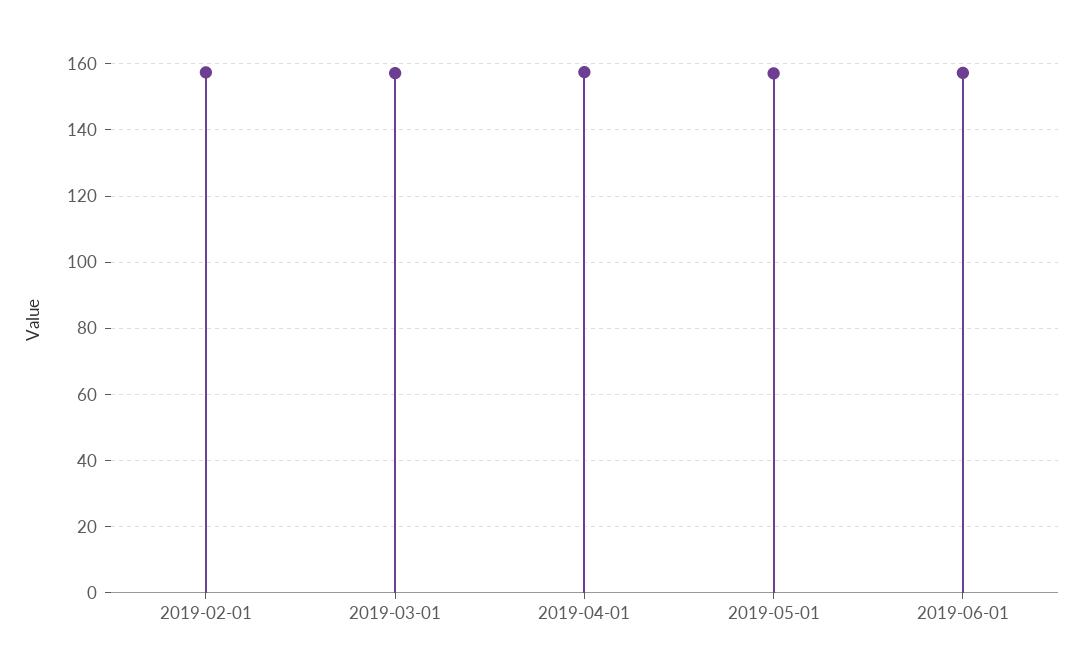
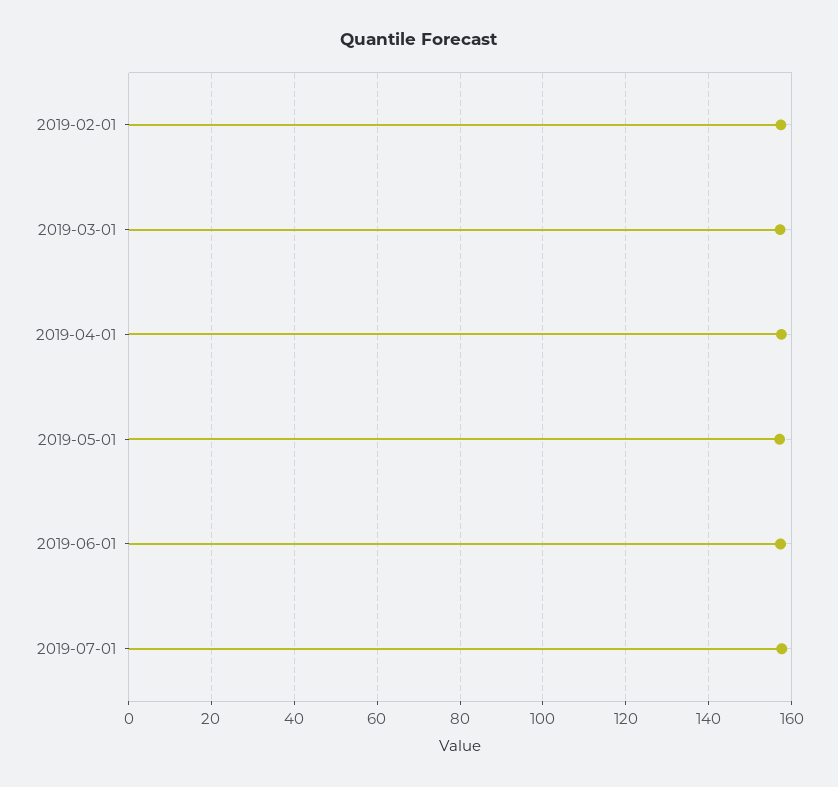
2019-07-01: none -> 158

